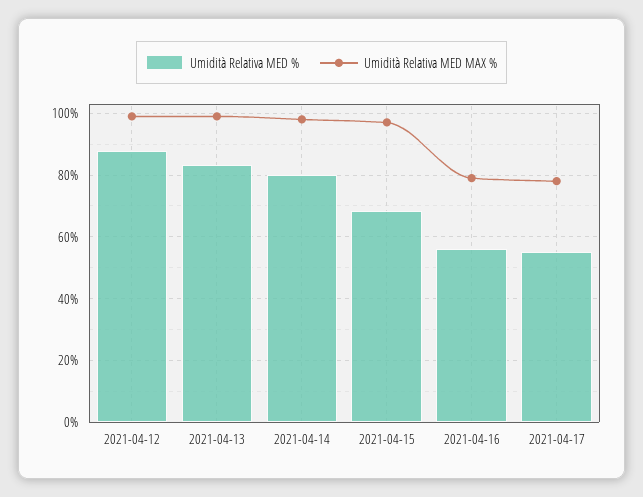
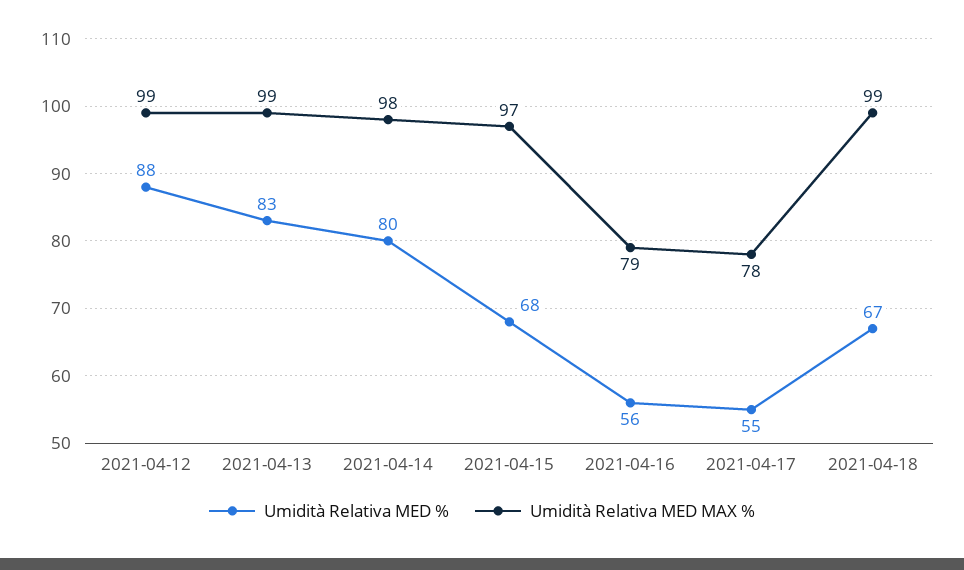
Umidità Relativa MED %, 2021-04-18: none -> 67
Umidità Relativa MED MAX %, 2021-04-18: none -> 99

